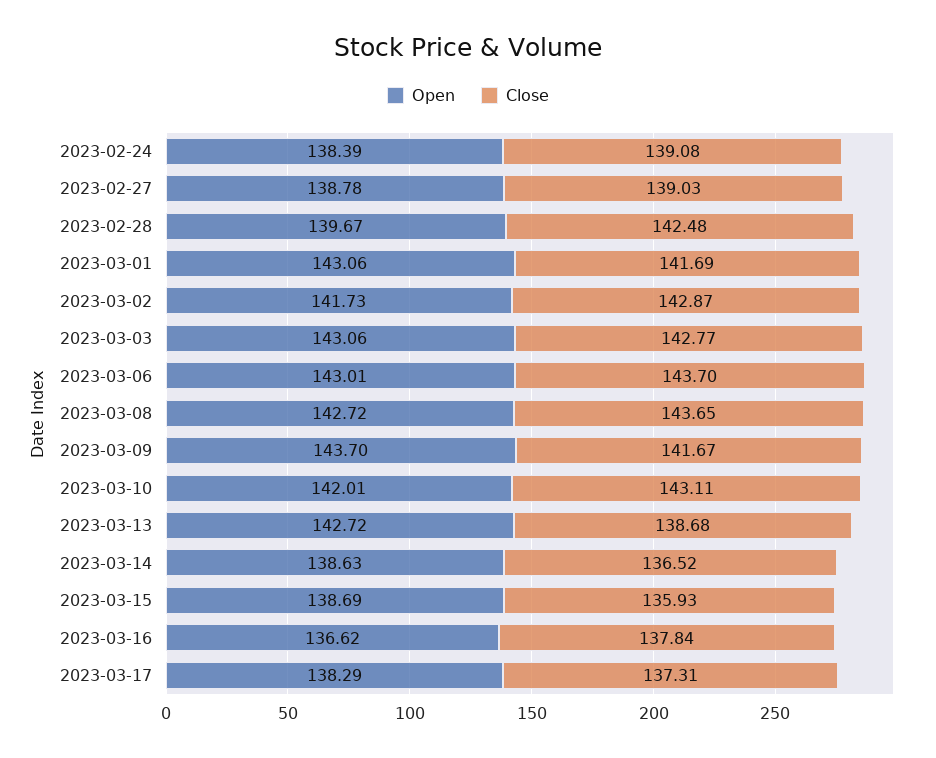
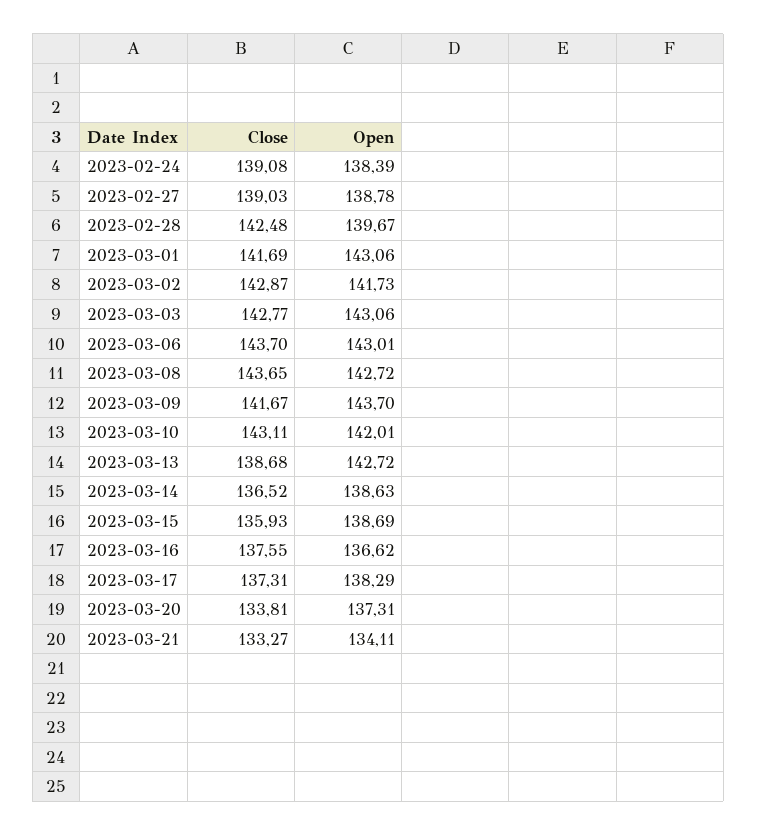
Close, 2023-03-16: 137.84 -> 137.55
Close, 2023-03-20: none -> 133.81
Open, 2023-03-20: none -> 137.31
Close, 2023-03-21: none -> 133.27
Open, 2023-03-21: none -> 134.11

